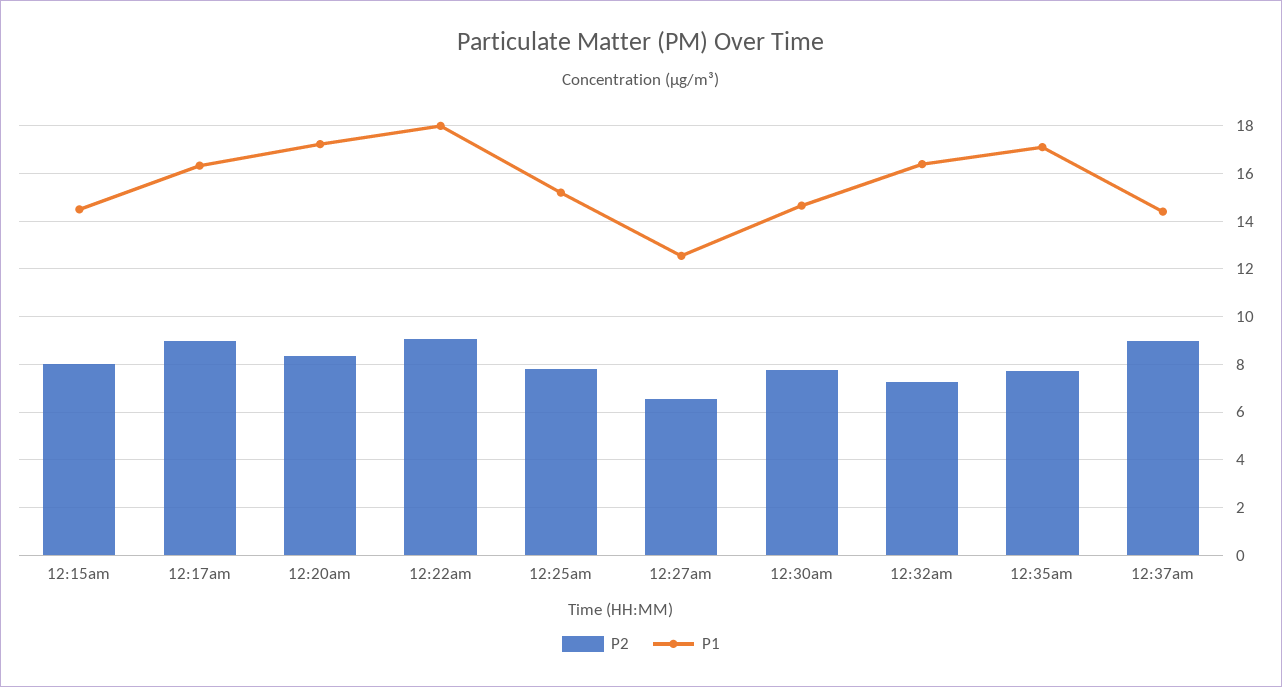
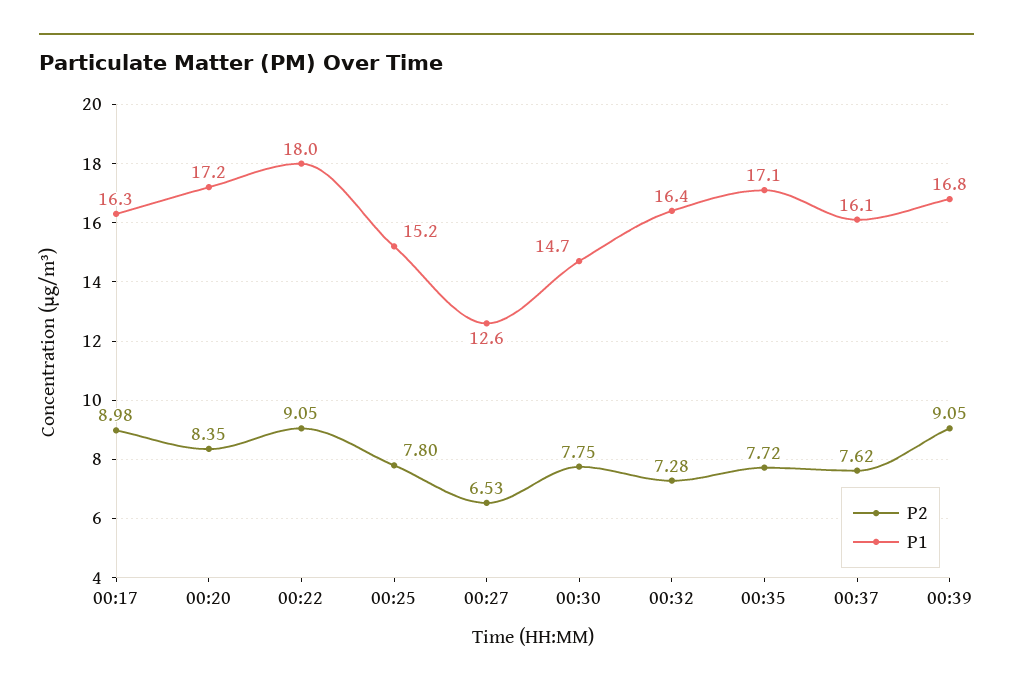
P2, 12:15am: 8 -> none
P1, 12:15am: 14.5 -> none
P2, 12:37am: 9 -> 7.62
P1, 12:37am: 14.5 -> 16.1
P2, 00:39: none -> 9.05
P1, 00:39: none -> 16.8

